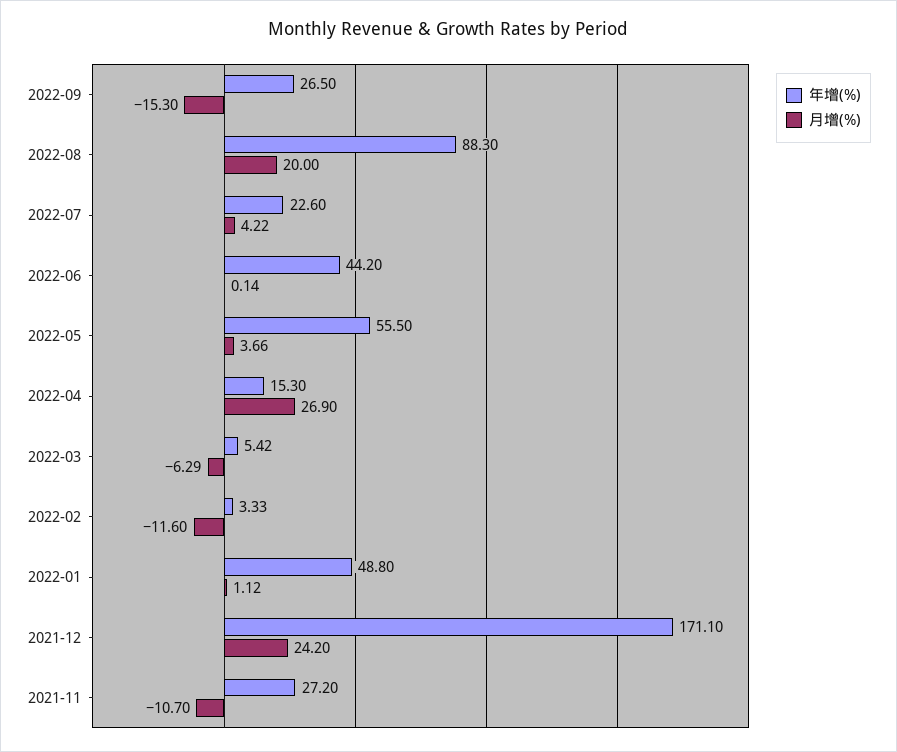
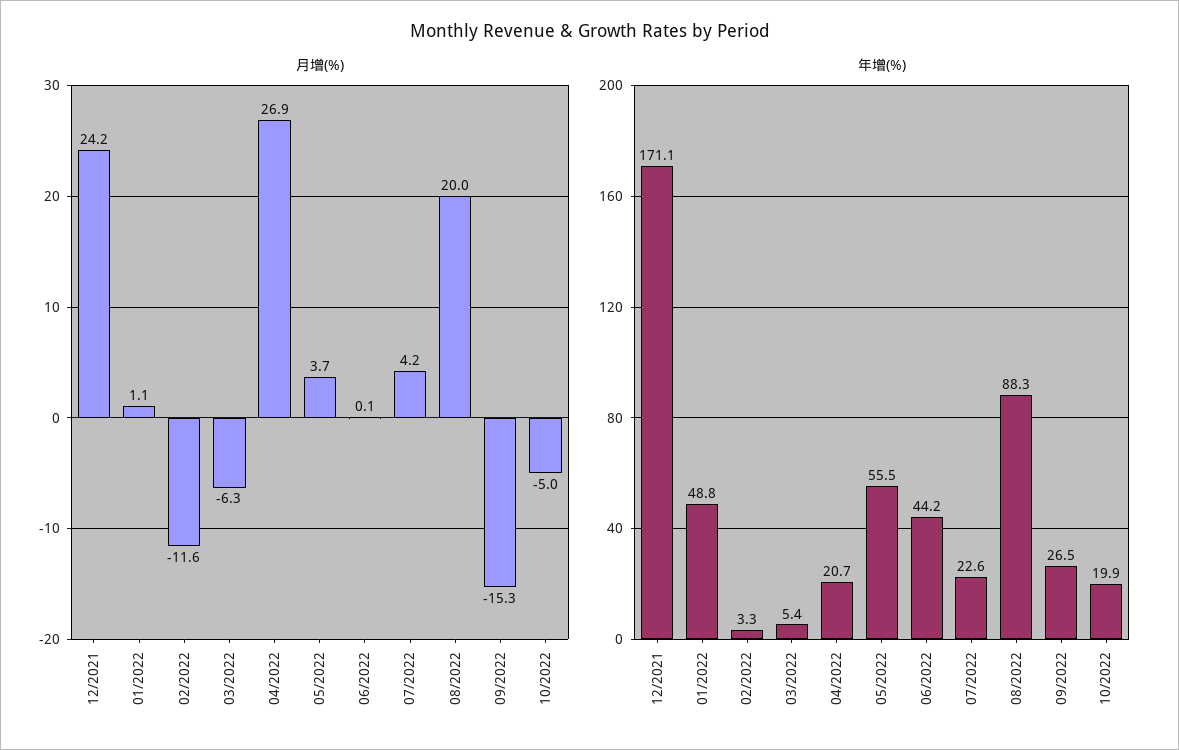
年增(%), 2022-04: 15.3 -> 20.7
年增(%), 2021-11: 27.2 -> none
月增(%), 2021-11: -10.7 -> none
月增(%), 10/2022: none -> -5
年增(%), 10/2022: none -> 19.9

